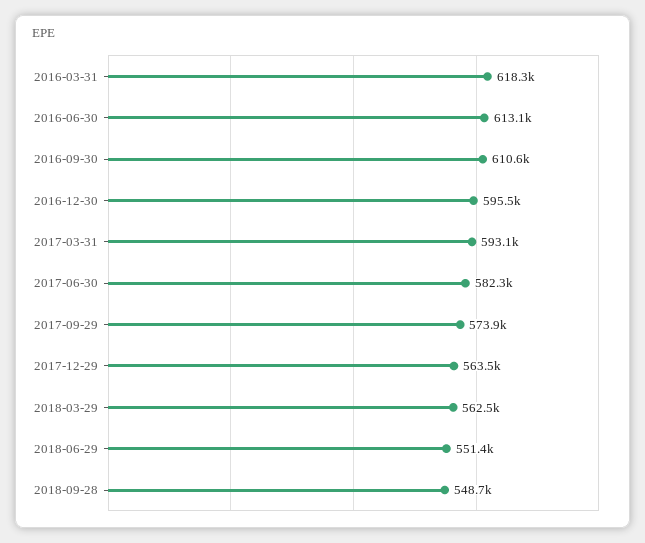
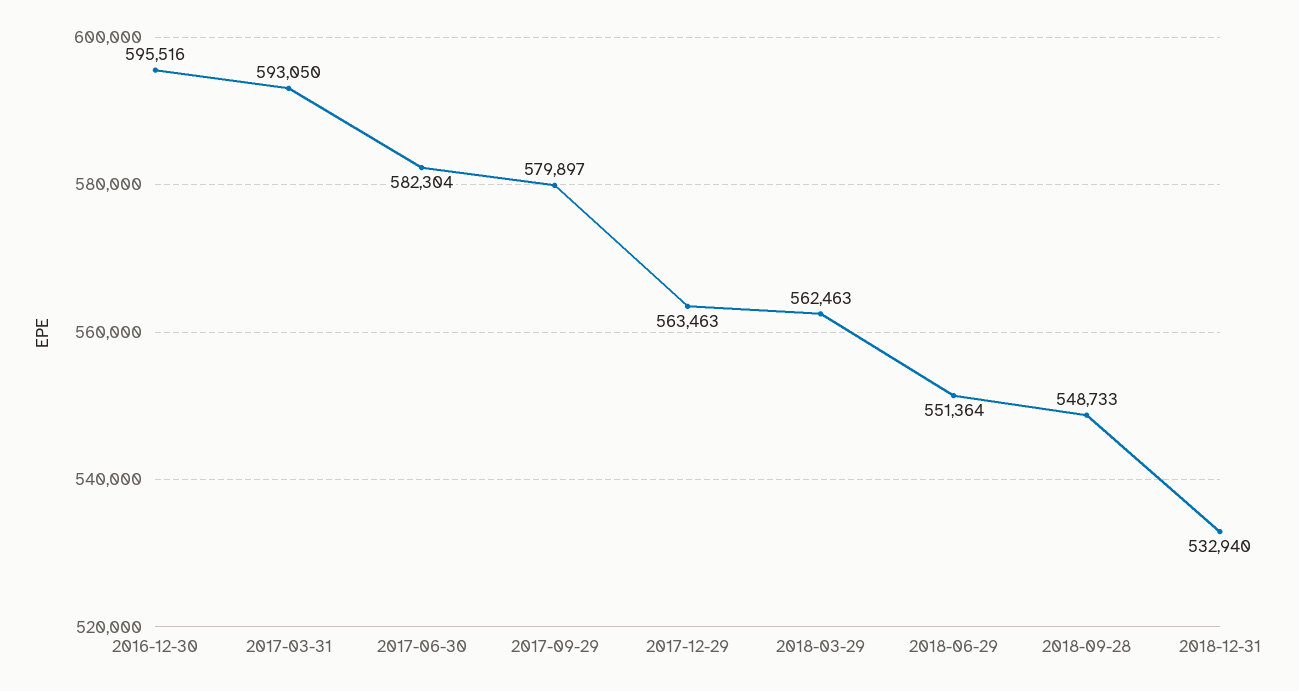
2016-03-31: 618300 -> none
2016-06-30: 613100 -> none
2016-09-30: 610600 -> none
2017-09-29: 573900 -> 579897
2018-12-31: none -> 532940

